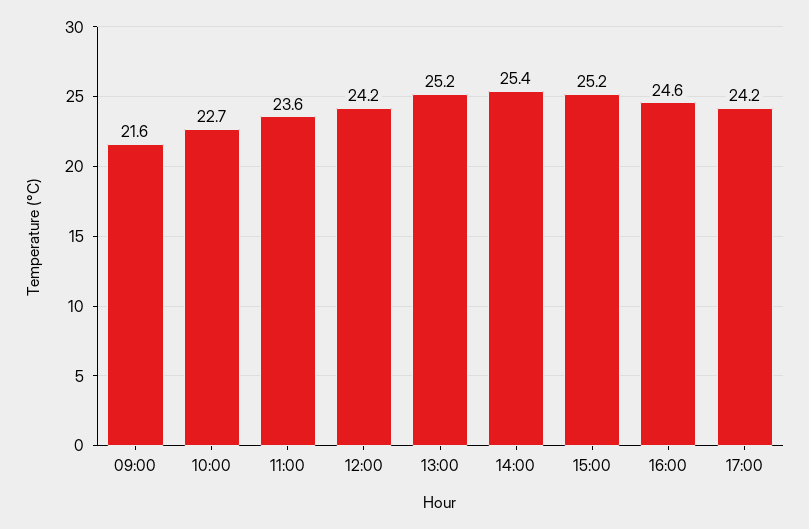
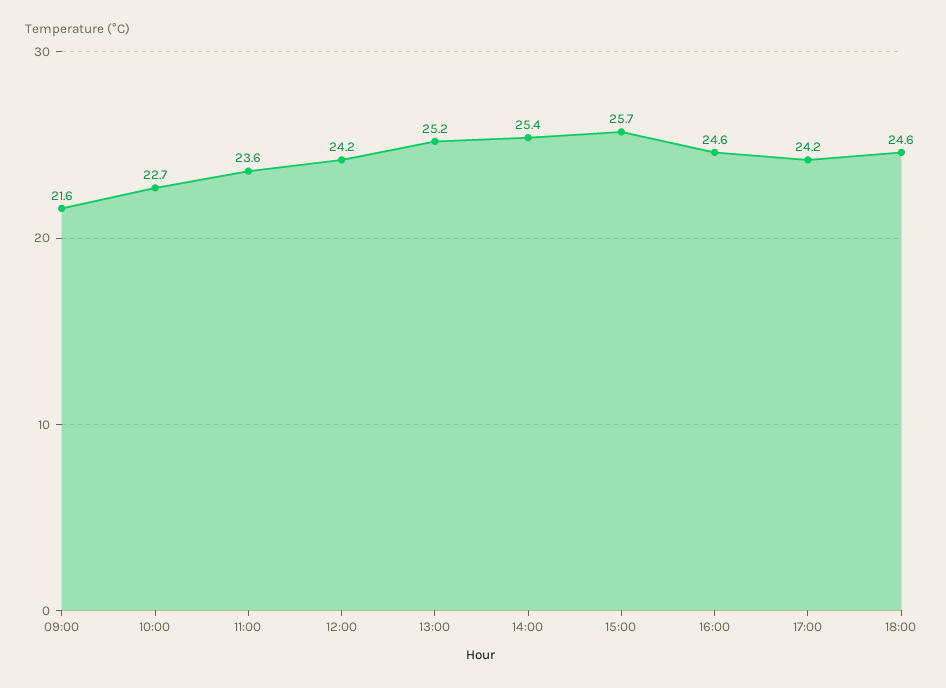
15:00: 25.2 -> 25.7
18:00: none -> 24.6

